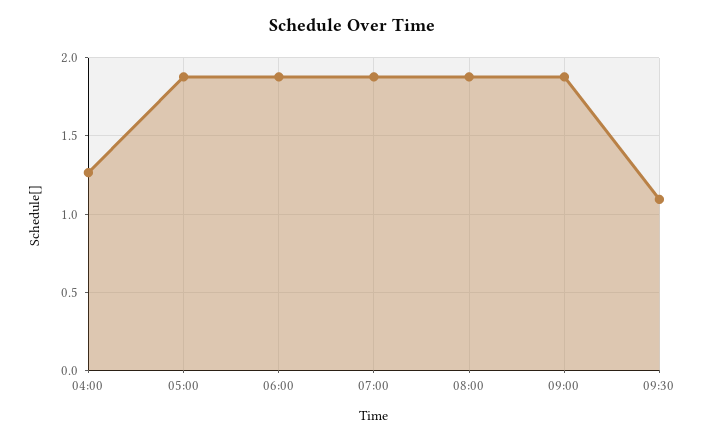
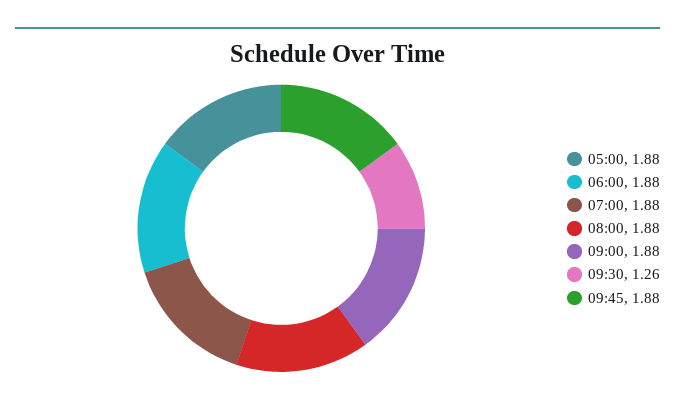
04:00: 1.25 -> none
09:30: 1.1 -> 1.26
09:45: none -> 1.88

